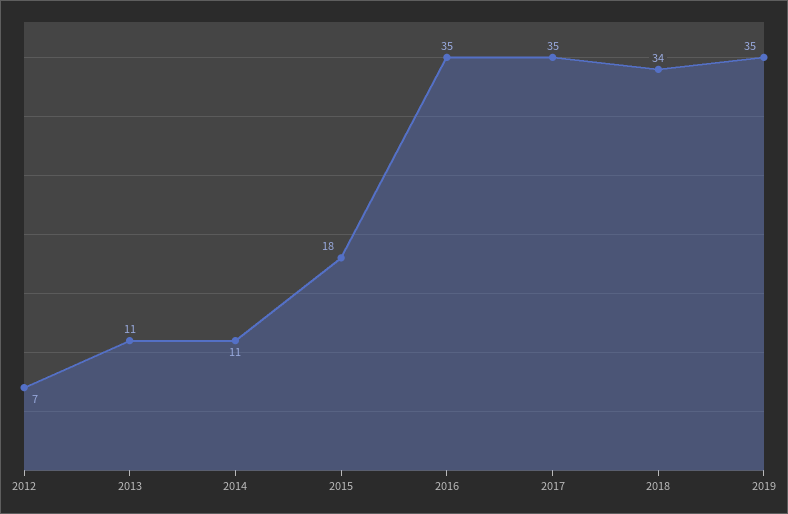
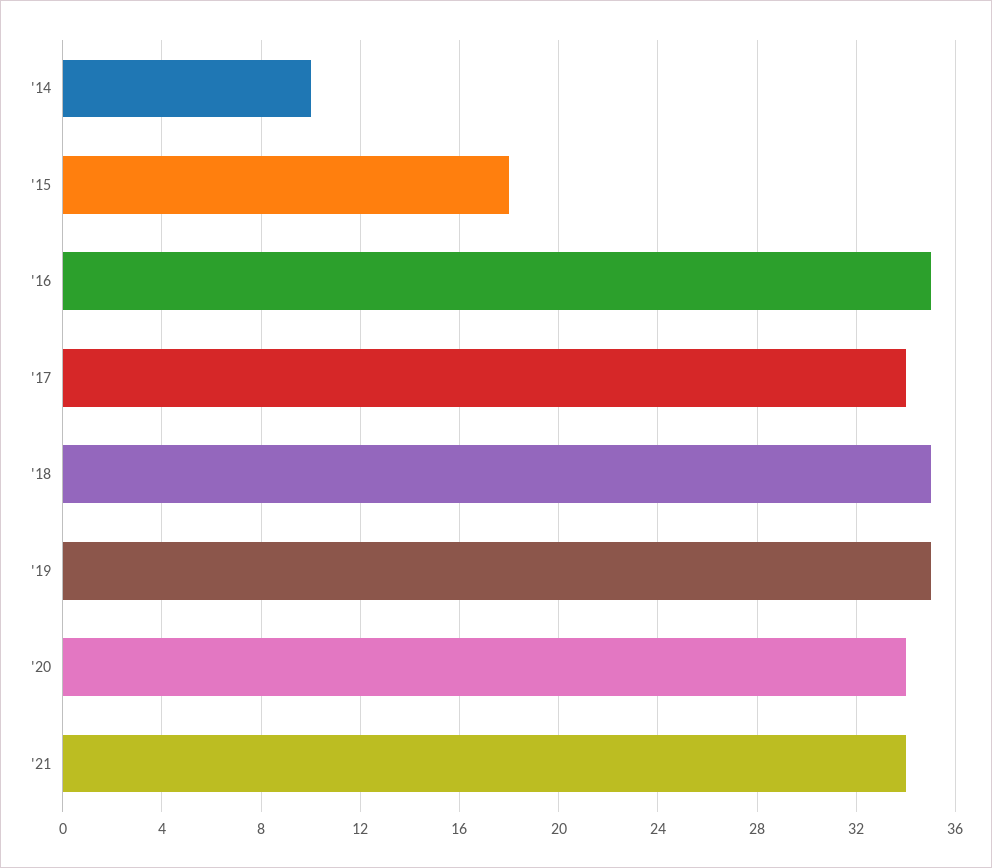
2012: 7 -> none
2013: 11 -> none
2014: 11 -> 10
2017: 35 -> 34
2018: 34 -> 35
'20: none -> 34
'21: none -> 34

